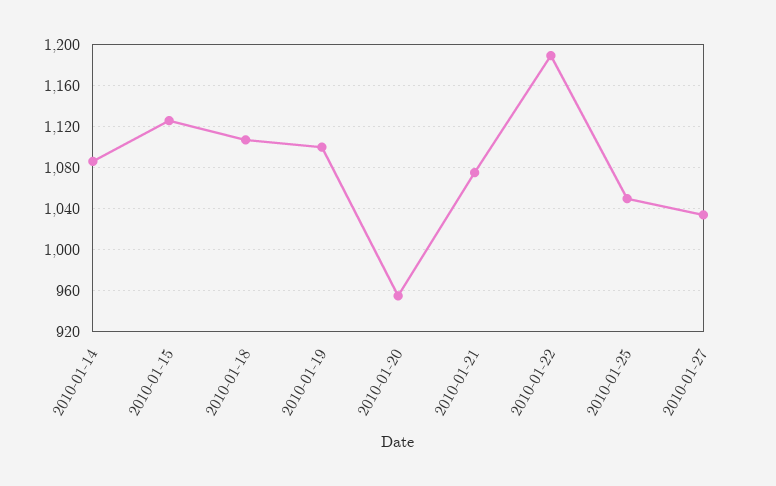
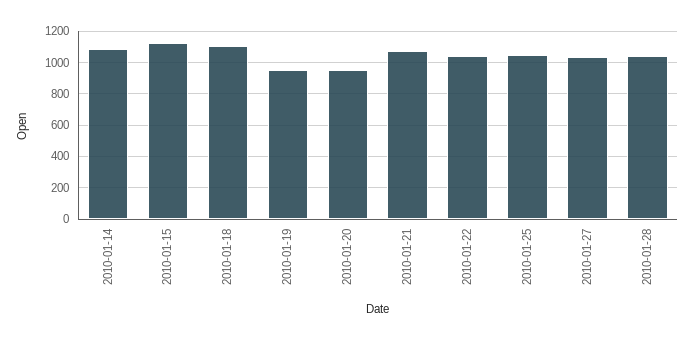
2010-01-19: 1100 -> 950
2010-01-22: 1190 -> 1050
2010-01-28: none -> 1050

